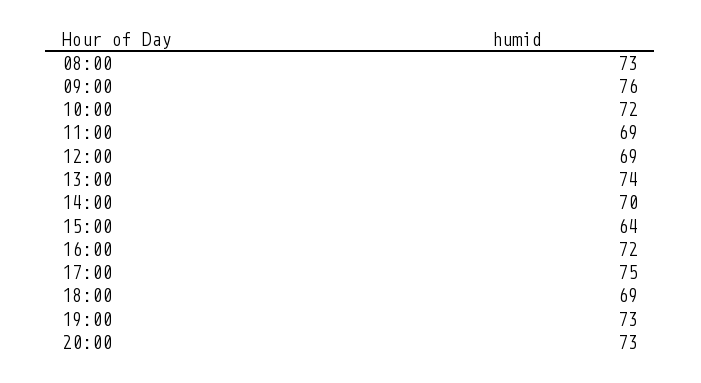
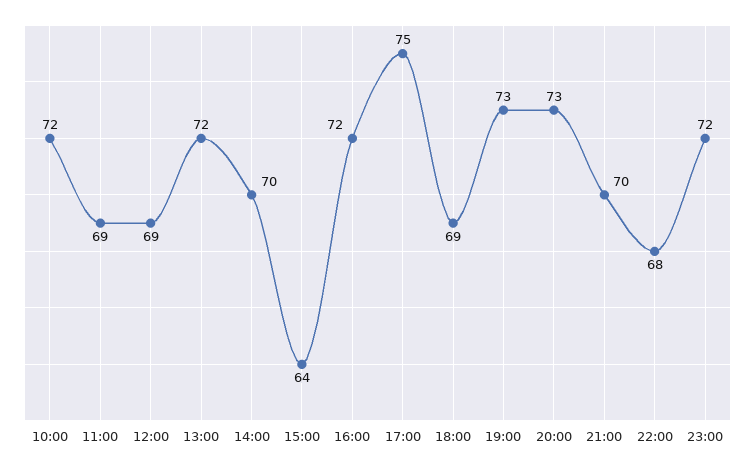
08:00: 73 -> none
09:00: 76 -> none
13:00: 74 -> 72
21:00: none -> 70
22:00: none -> 68
23:00: none -> 72

